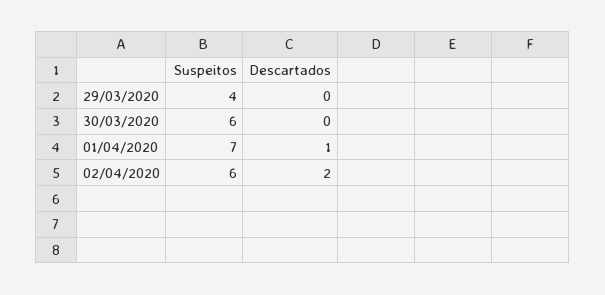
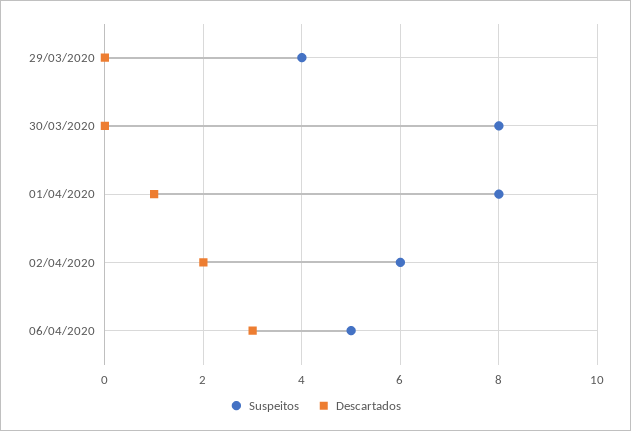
Suspeitos, 30/03/2020: 6 -> 8
Suspeitos, 01/04/2020: 7 -> 8
Suspeitos, 06/04/2020: none -> 5
Descartados, 06/04/2020: none -> 3

